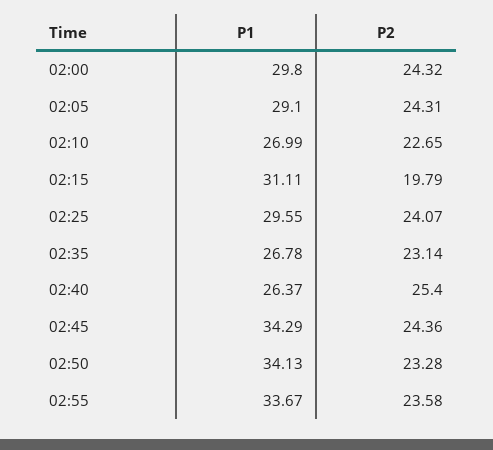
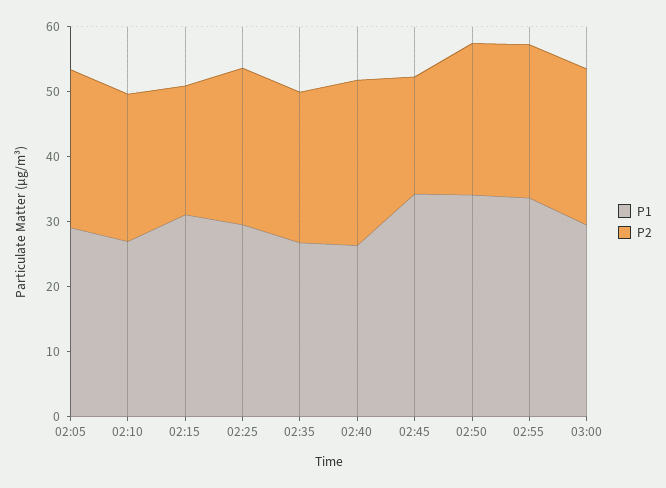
P1, 02:00: 29.8 -> none
P2, 02:00: 24.32 -> none
P2, 02:45: 24.36 -> 18
P1, 03:00: none -> 30
P2, 03:00: none -> 24

